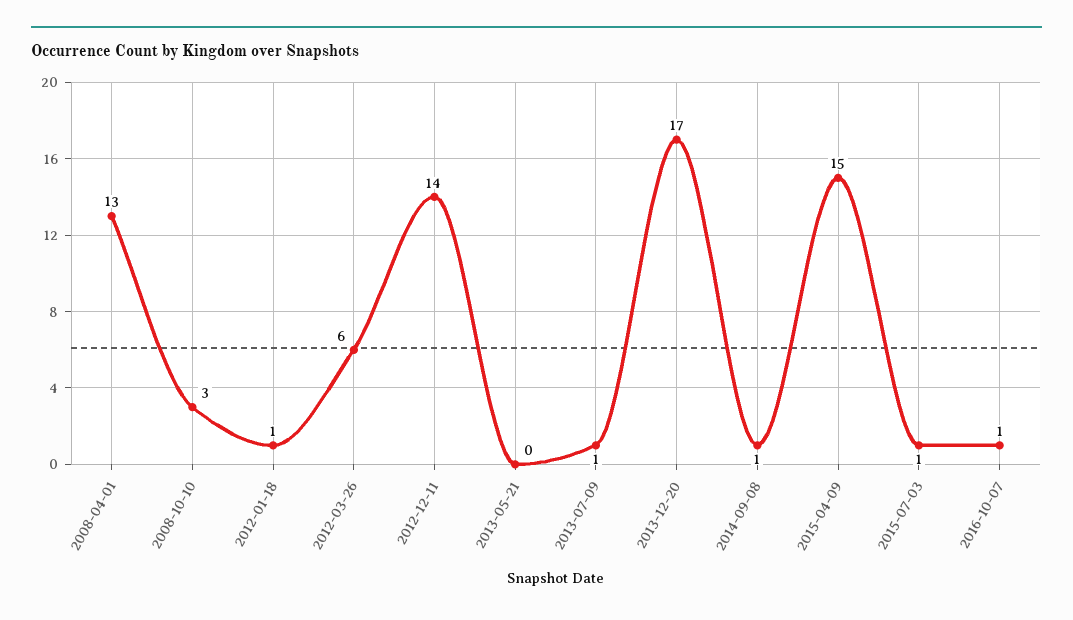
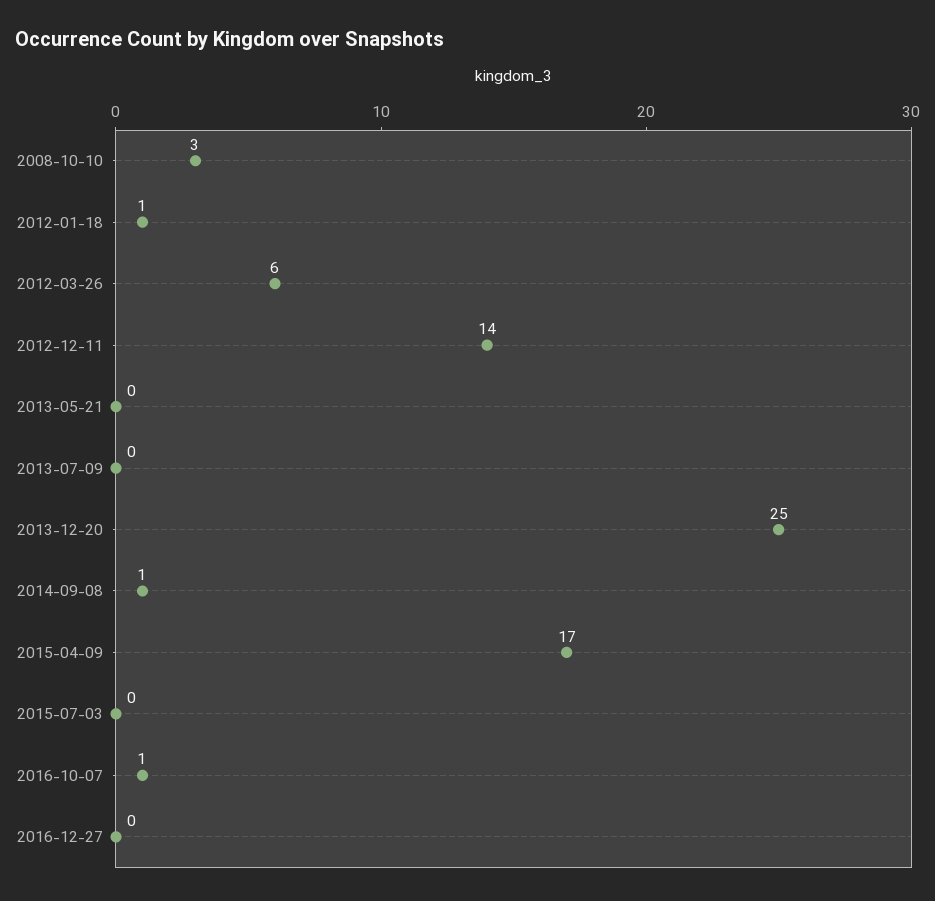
2008-04-01: 13 -> none
2013-07-09: 1 -> 0
2013-12-20: 17 -> 25
2015-04-09: 15 -> 17
2015-07-03: 1 -> 0
2016-12-27: none -> 0

